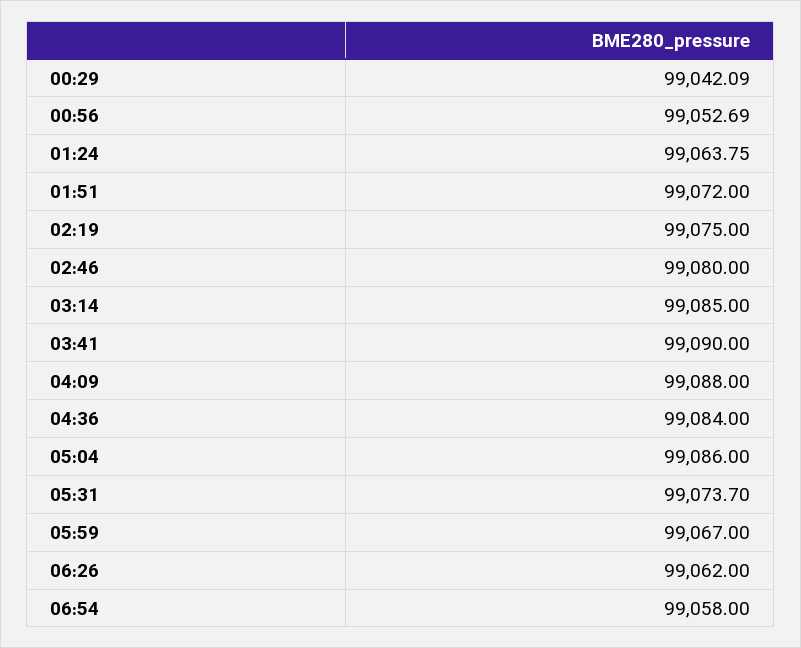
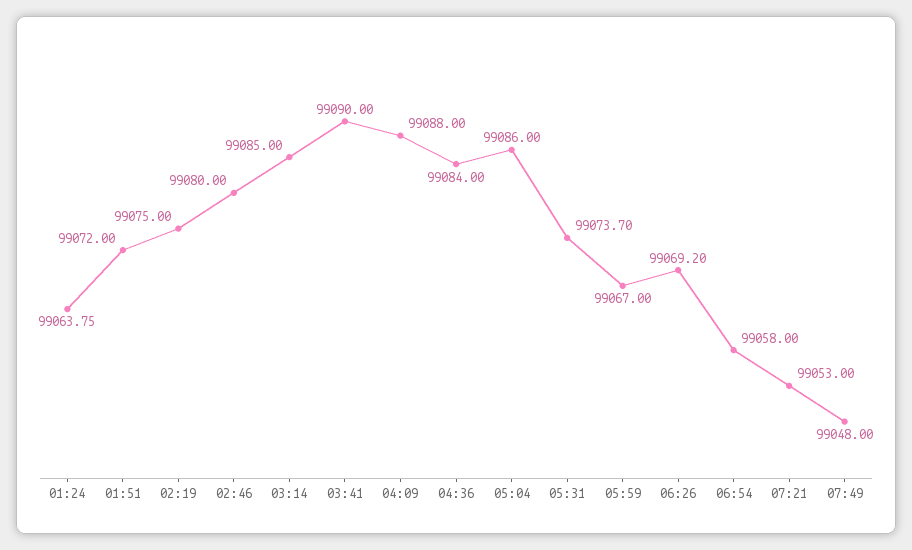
00:29: 99042.09 -> none
00:56: 99052.69 -> none
06:26: 99062 -> 99069.2
07:21: none -> 99053
07:49: none -> 99048

